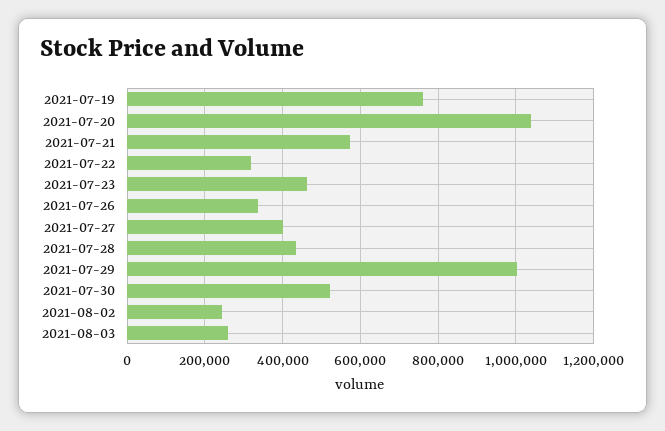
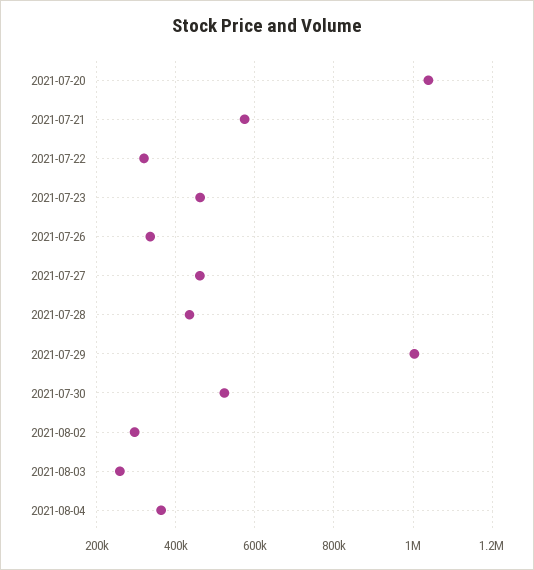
2021-07-19: 760000 -> none
2021-07-27: 400000 -> 460000
2021-08-02: 240000 -> 300000
2021-08-04: none -> 360000

